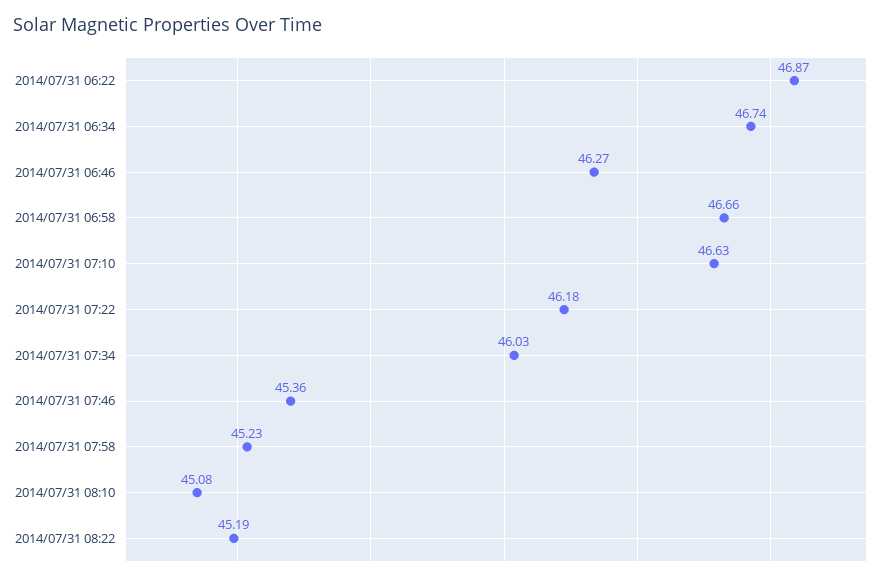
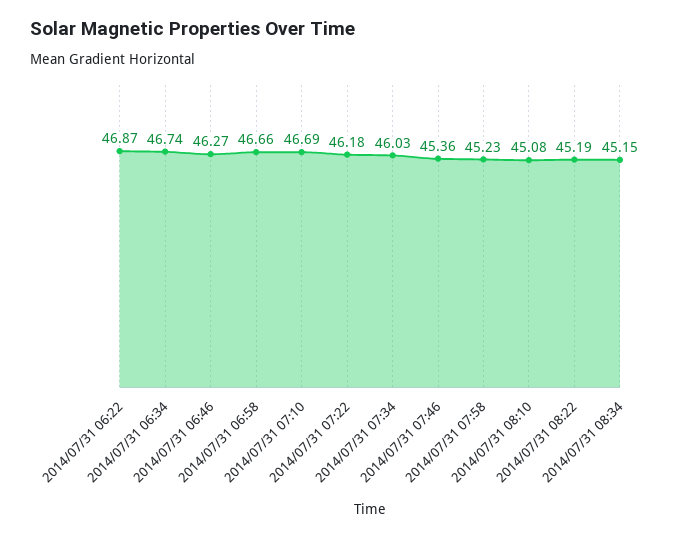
2014/07/31 07:10: 46.63 -> 46.69
2014/07/31 08:34: none -> 45.15

